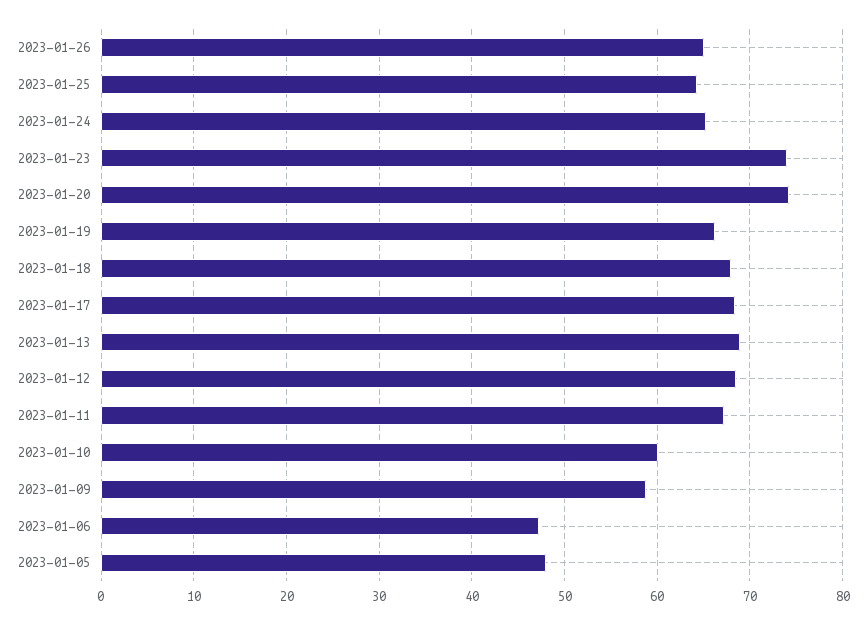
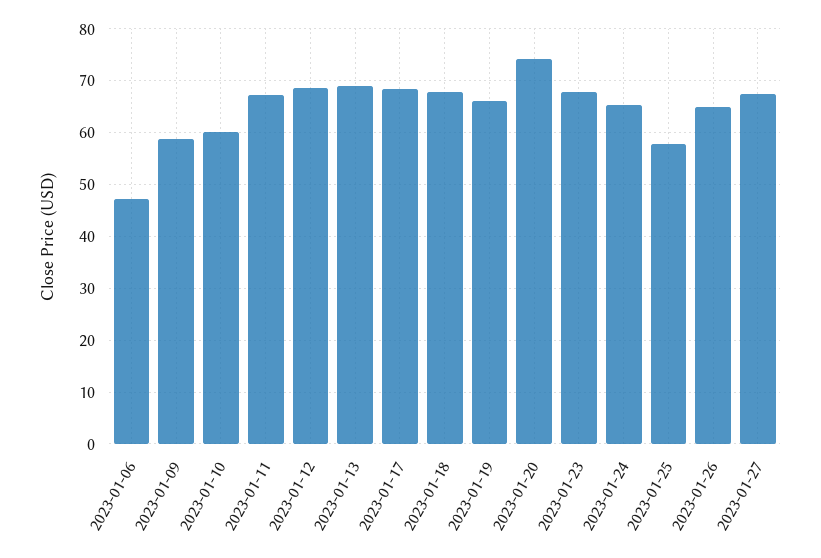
2023-01-25: 64 -> 58
2023-01-23: 74 -> 68
2023-01-05: 48 -> none
2023-01-27: none -> 68

